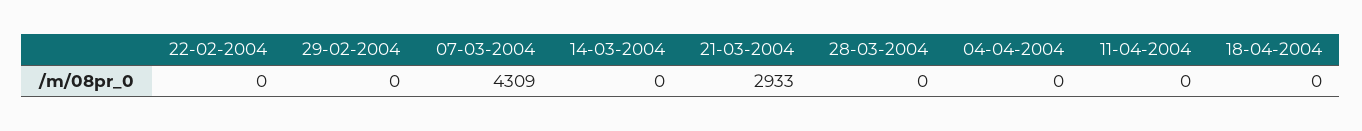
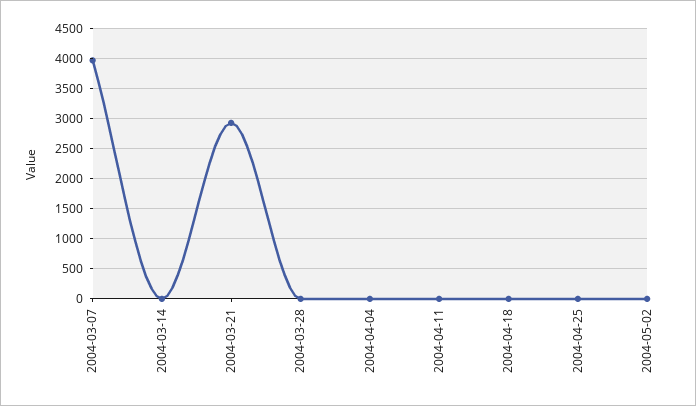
22-02-2004: 0 -> none
29-02-2004: 0 -> none
07-03-2004: 4309 -> 4000
2004-04-25: none -> 0
2004-05-02: none -> 0

